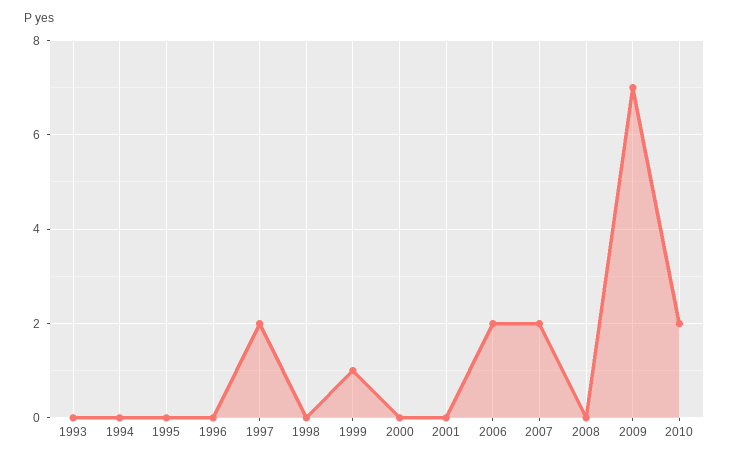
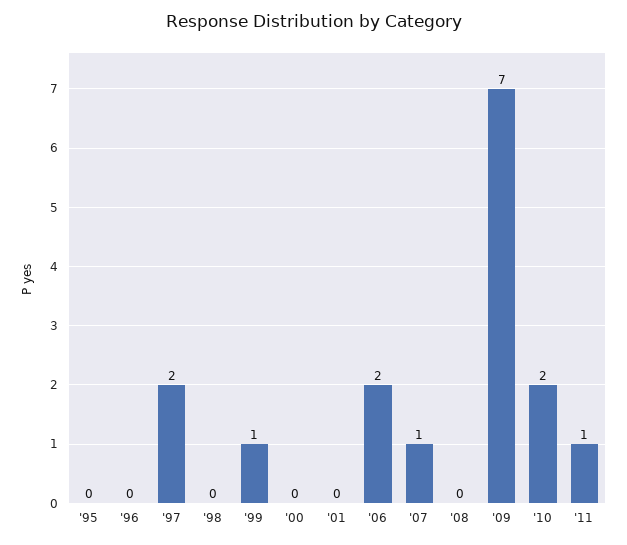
1993: 0 -> none
1994: 0 -> none
2007: 2 -> 1
'11: none -> 1

